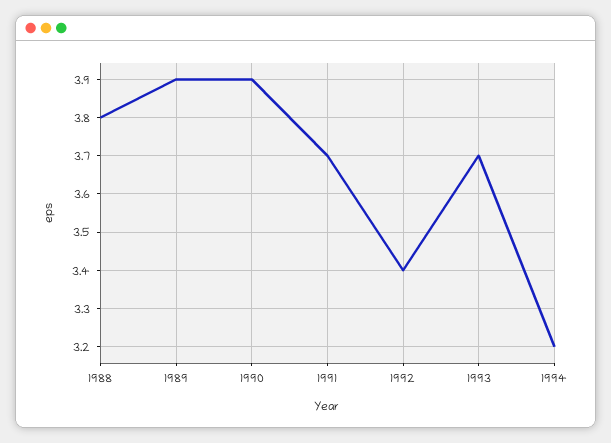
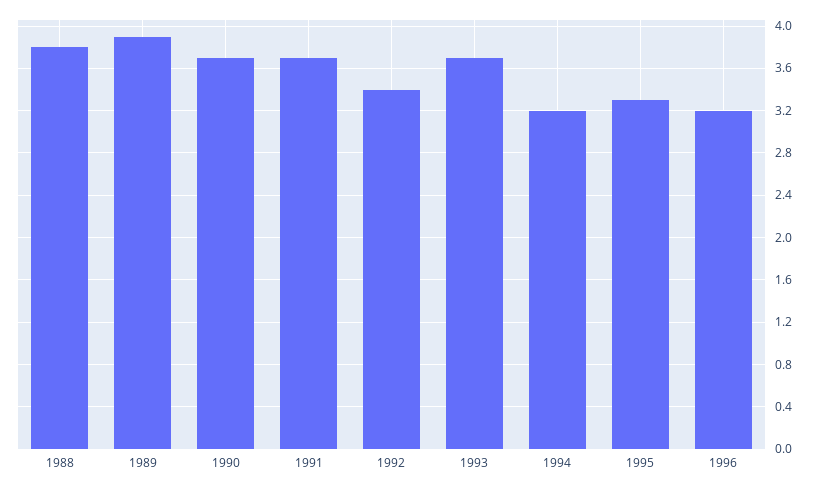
1990: 3.9 -> 3.7
1995: none -> 3.3
1996: none -> 3.2

